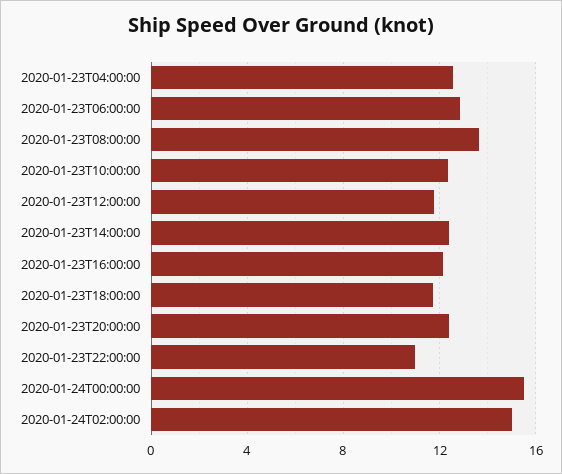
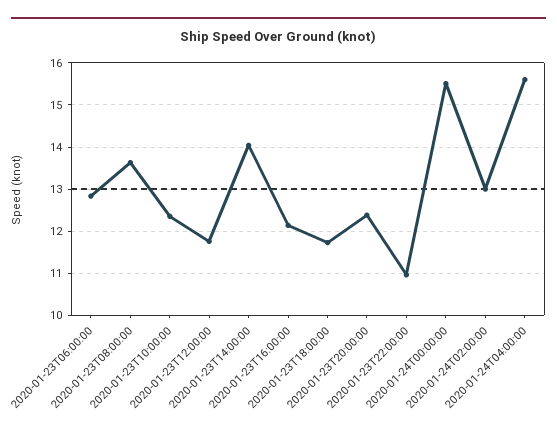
2020-01-23T04:00:00: 12.5 -> none
2020-01-23T14:00:00: 12.5 -> 14
2020-01-24T02:00:00: 15 -> 13
2020-01-24T04:00:00: none -> 15.6

